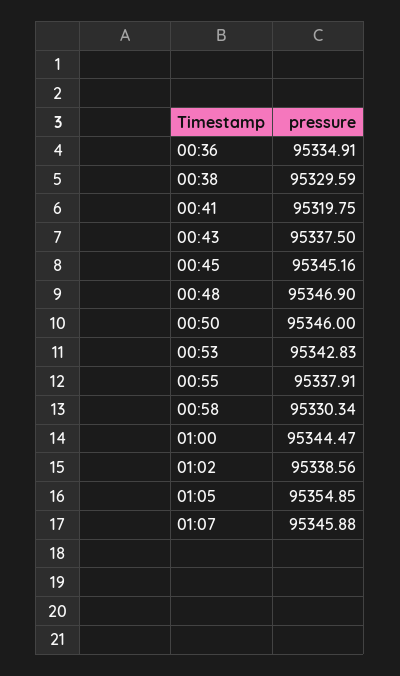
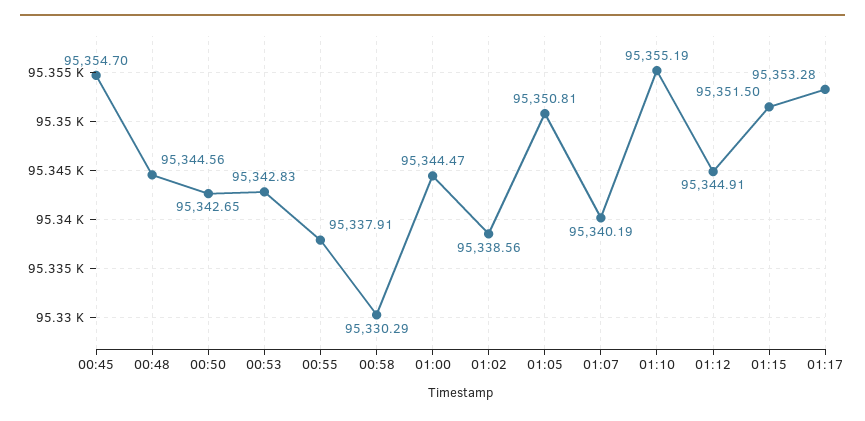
00:36: 95334.91 -> none
00:38: 95329.59 -> none
00:41: 95319.75 -> none
00:43: 95337.5 -> none
00:45: 95345.16 -> 95354.7
00:48: 95346.9 -> 95344.56
00:50: 95346 -> 95342.65
00:58: 95330.34 -> 95330.29
01:05: 95354.85 -> 95350.81
01:07: 95345.88 -> 95340.19
01:10: none -> 95355.19
01:12: none -> 95344.91
01:15: none -> 95351.5
01:17: none -> 95353.28

